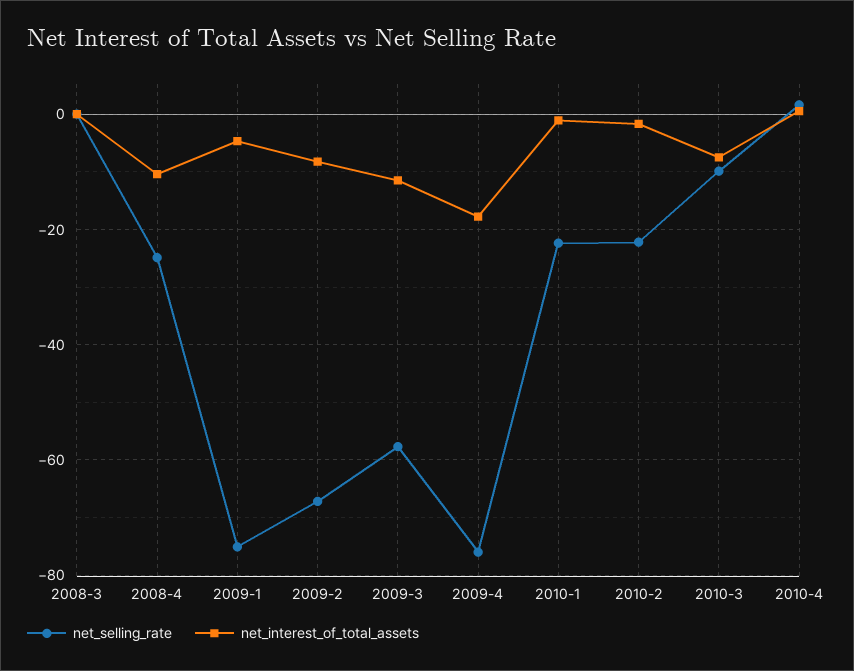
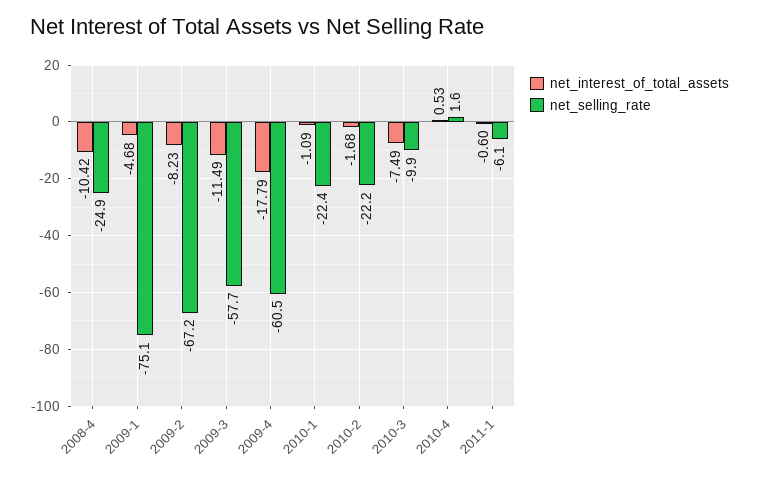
net_selling_rate, 2008-3: 0 -> none
net_interest_of_total_assets, 2008-3: 0 -> none
net_selling_rate, 2009-4: -76 -> -60.5
net_interest_of_total_assets, 2011-1: none -> -0.6
net_selling_rate, 2011-1: none -> -6.1

